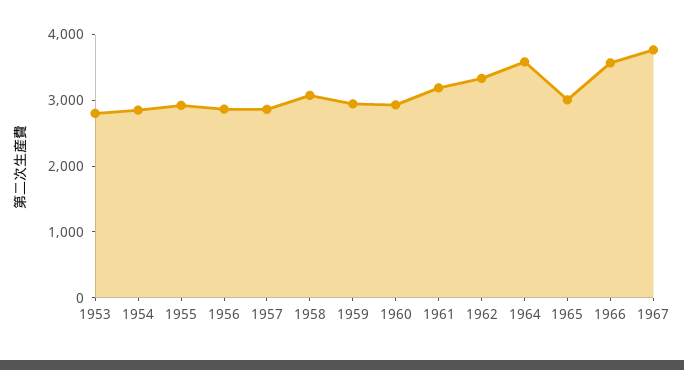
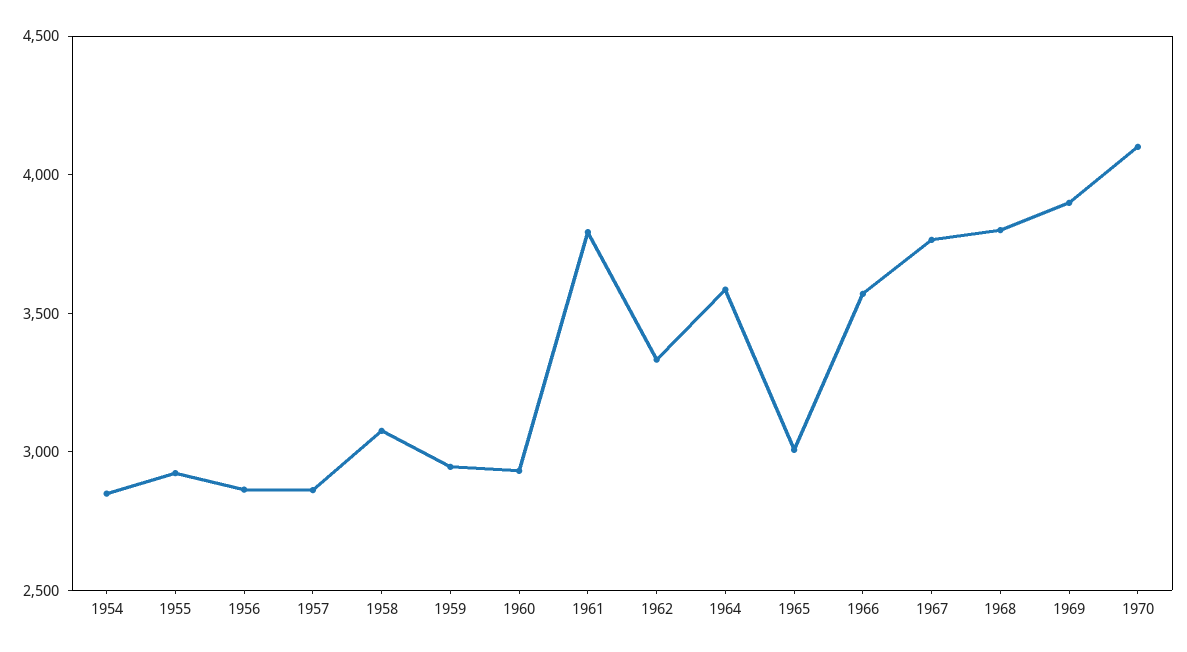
1953: 2800 -> none
1961: 3200 -> 3800
1968: none -> 3800
1969: none -> 3900
1970: none -> 4100

